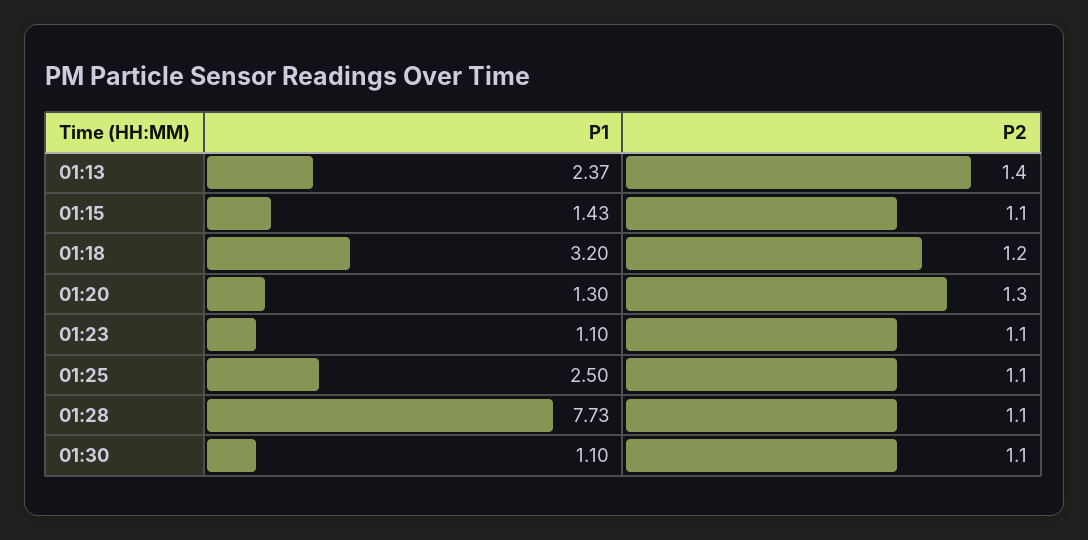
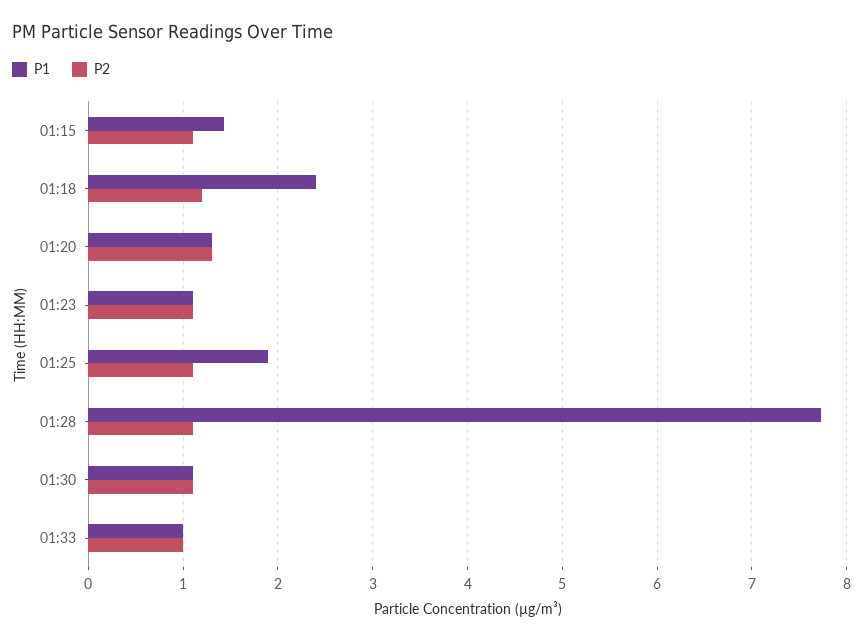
P1, 01:13: 2.37 -> none
P2, 01:13: 1.4 -> none
P1, 01:18: 3.2 -> 2.4
P1, 01:25: 2.5 -> 1.9
P1, 01:33: none -> 1
P2, 01:33: none -> 1

